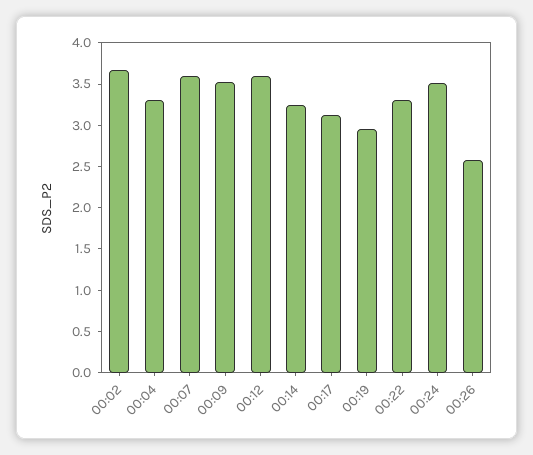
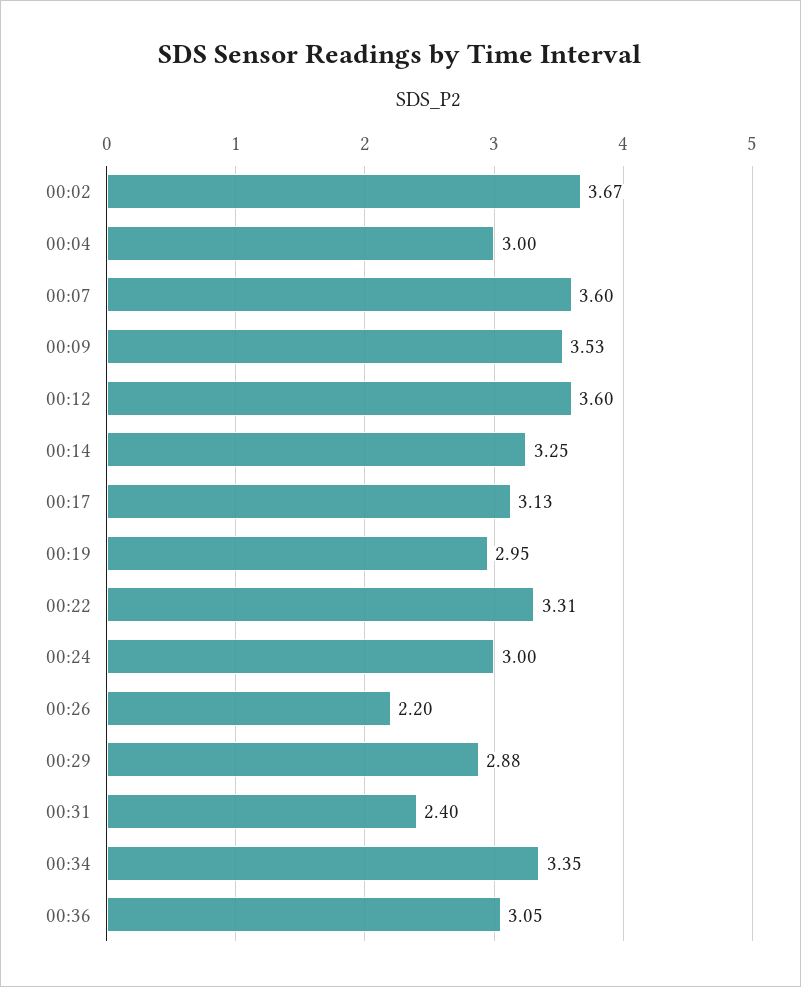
00:04: 3.3 -> 3
00:24: 3.5 -> 3
00:26: 2.6 -> 2.2
00:29: none -> 2.88
00:31: none -> 2.4
00:34: none -> 3.35
00:36: none -> 3.05

